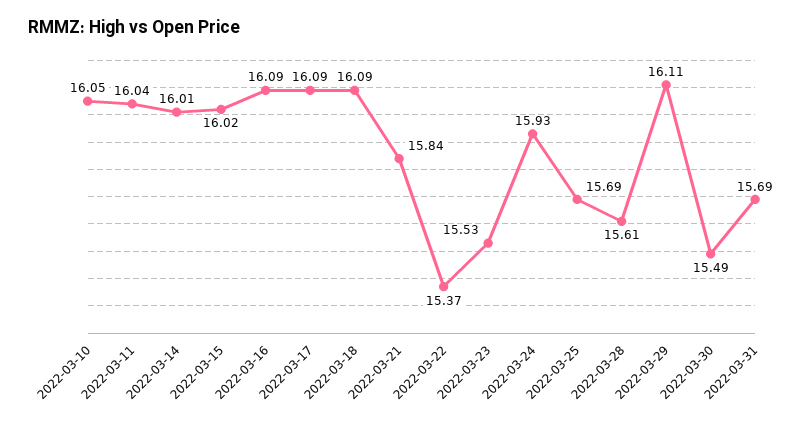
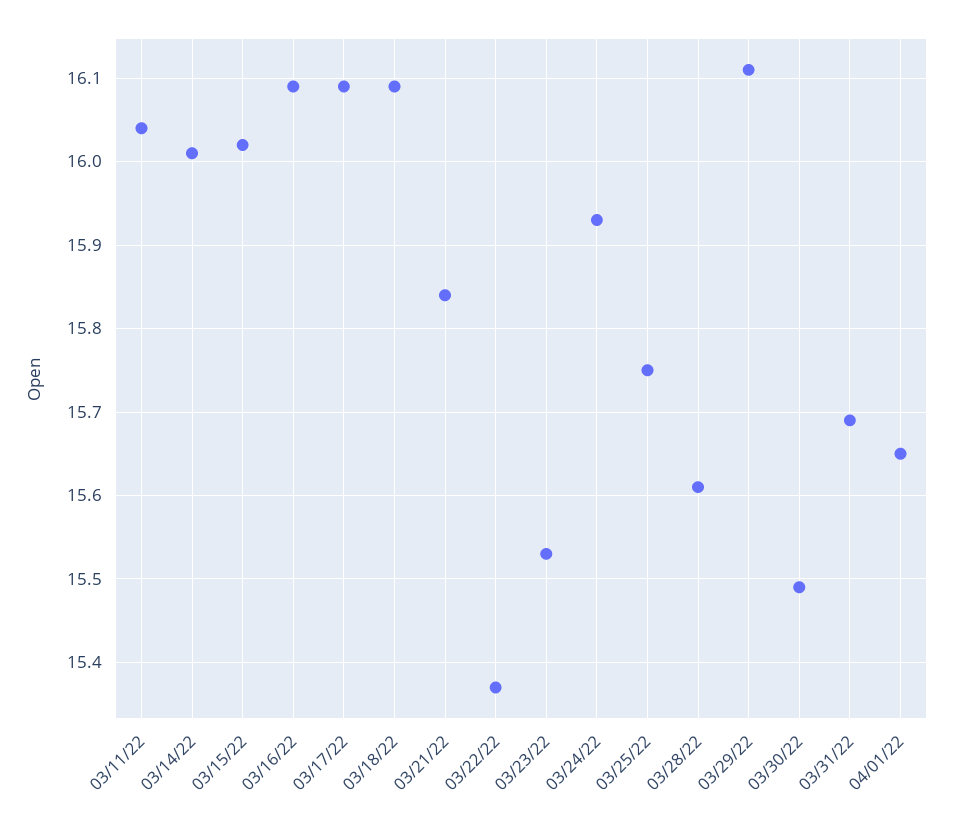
2022-03-10: 16.05 -> none
2022-03-25: 15.69 -> 15.75
04/01/22: none -> 15.65

